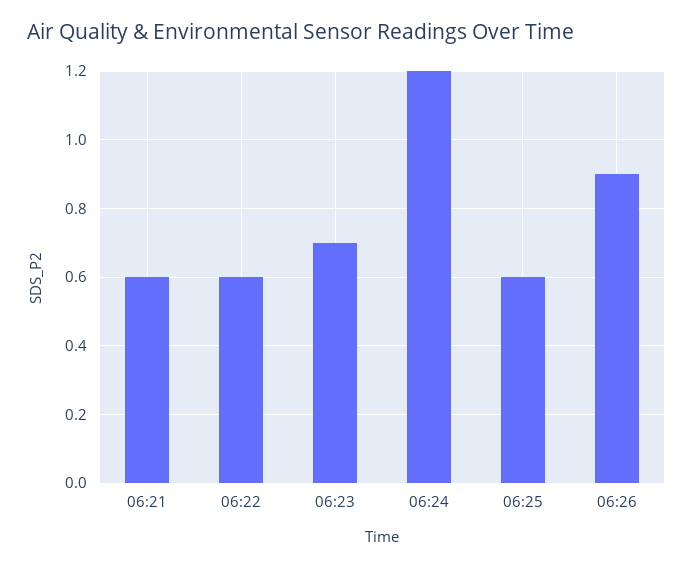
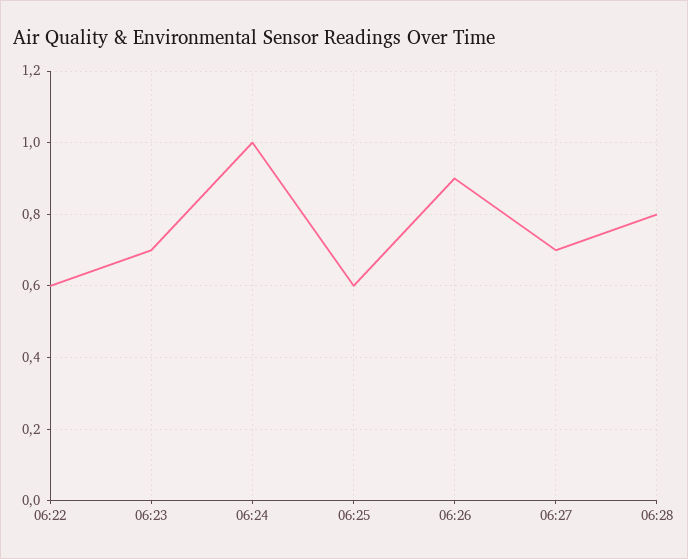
06:21: 0.6 -> none
06:24: 1.2 -> 1
06:27: none -> 0.7
06:28: none -> 0.8

